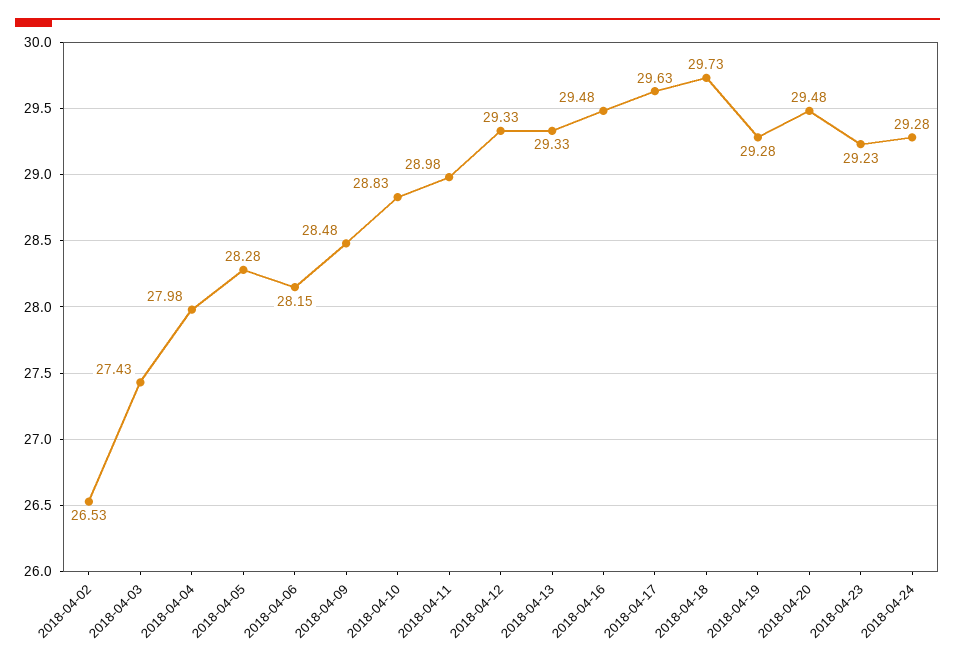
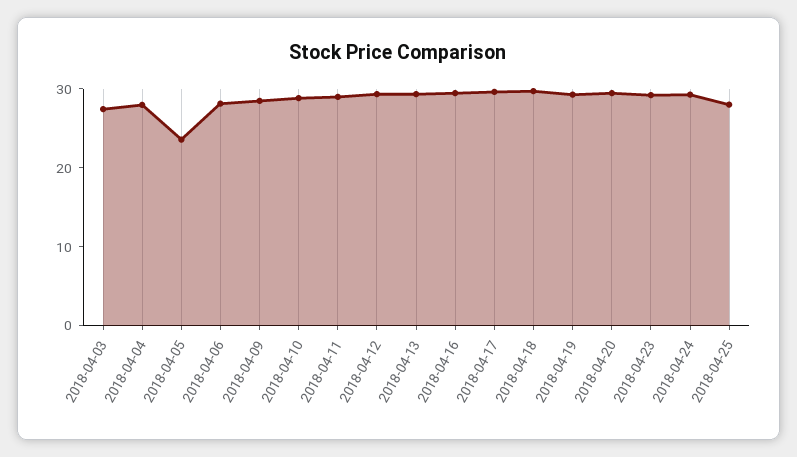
2018-04-02: 26.53 -> none
2018-04-05: 28.28 -> 24
2018-04-25: none -> 28

